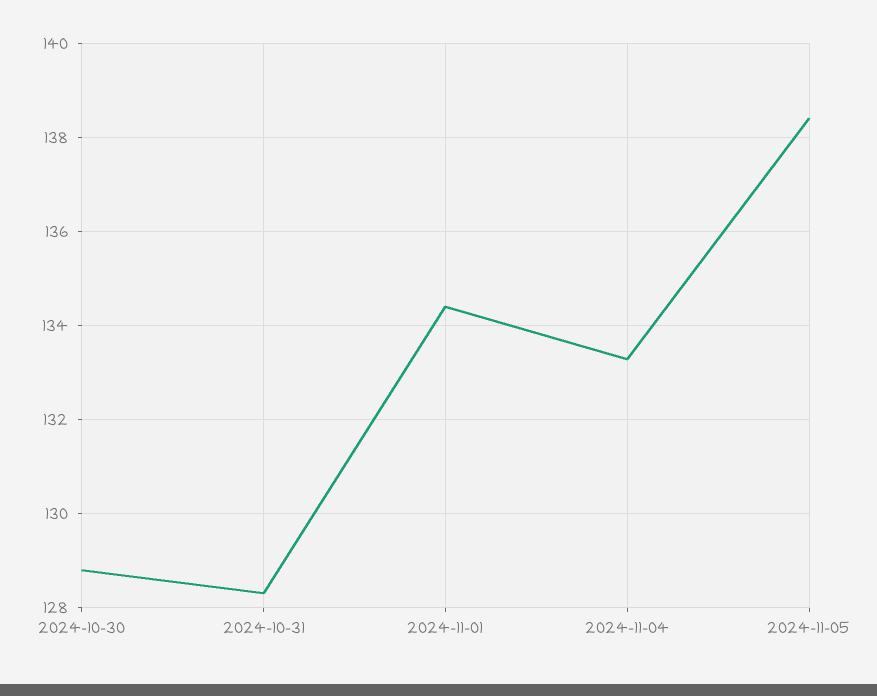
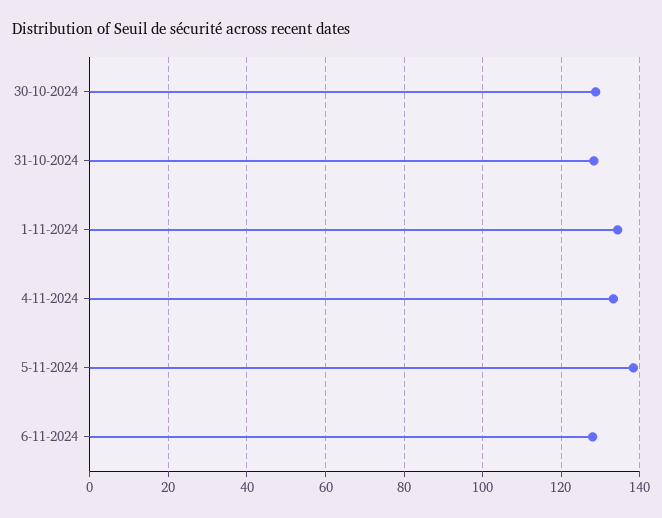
6-11-2024: none -> 128

